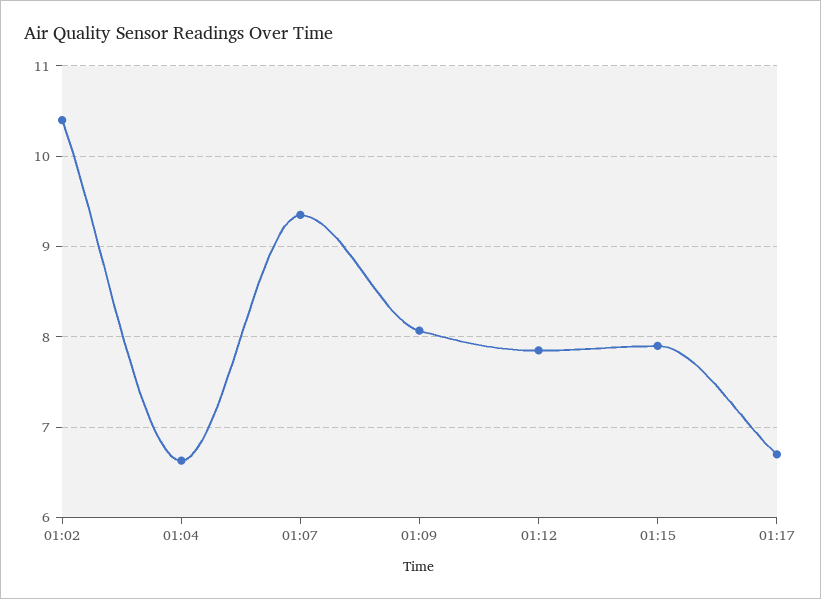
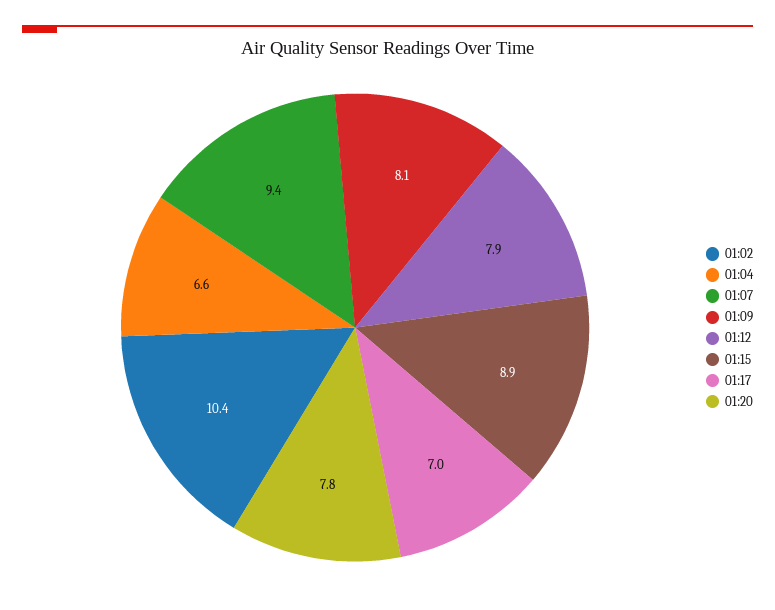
01:15: 7.9 -> 8.9
01:17: 6.7 -> 7
01:20: none -> 7.8

